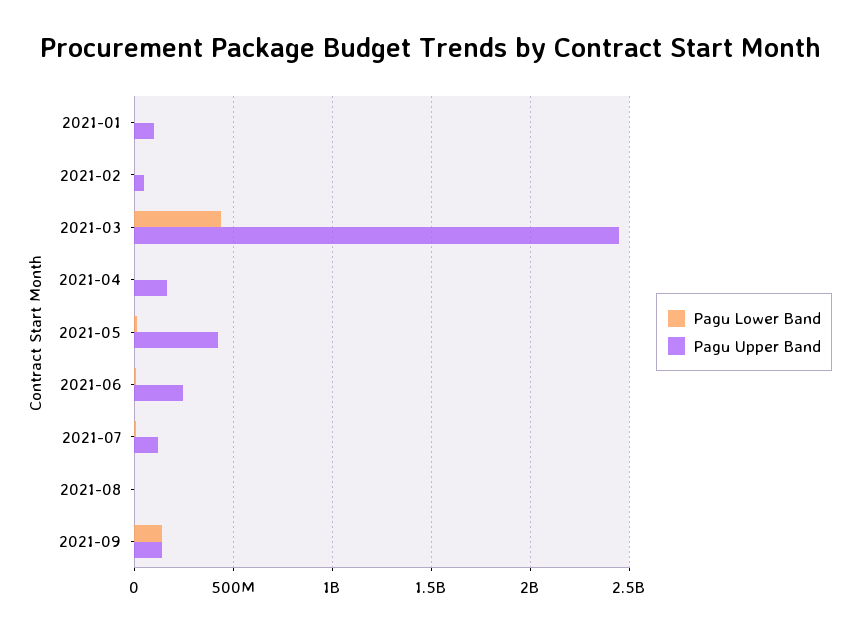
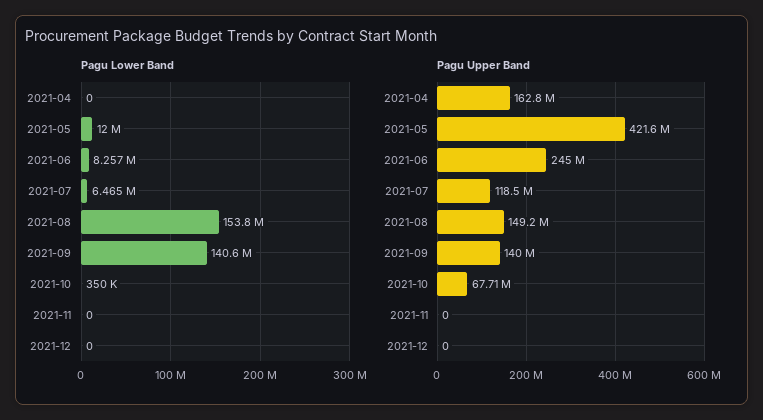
Pagu Lower Band, 2021-01: 0 -> none
Pagu Upper Band, 2021-01: 100000000 -> none
Pagu Lower Band, 2021-02: 0 -> none
Pagu Upper Band, 2021-02: 50000000 -> none
Pagu Lower Band, 2021-03: 450000000 -> none
Pagu Upper Band, 2021-03: 2450000000 -> none
Pagu Lower Band, 2021-08: 0 -> 153800000
Pagu Upper Band, 2021-08: 0 -> 149200000
Pagu Lower Band, 2021-10: none -> 350000
Pagu Lower Band, 2021-11: none -> 0
Pagu Lower Band, 2021-12: none -> 0
Pagu Upper Band, 2021-10: none -> 67710000
Pagu Upper Band, 2021-11: none -> 0
Pagu Upper Band, 2021-12: none -> 0

